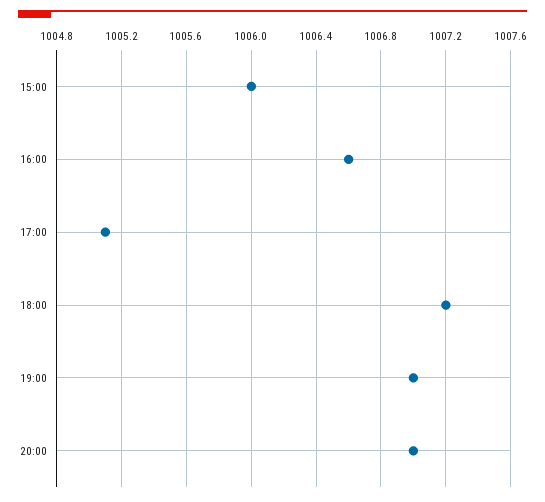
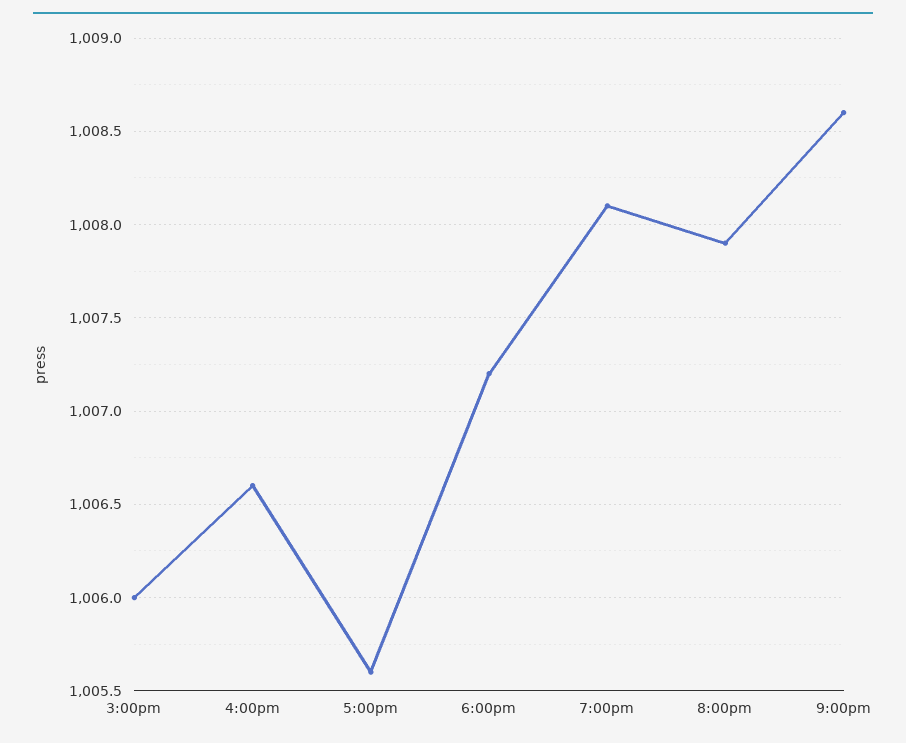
17:00: 1005.1 -> 1005.6
19:00: 1007 -> 1008.1
20:00: 1007 -> 1007.9
9:00pm: none -> 1008.6

